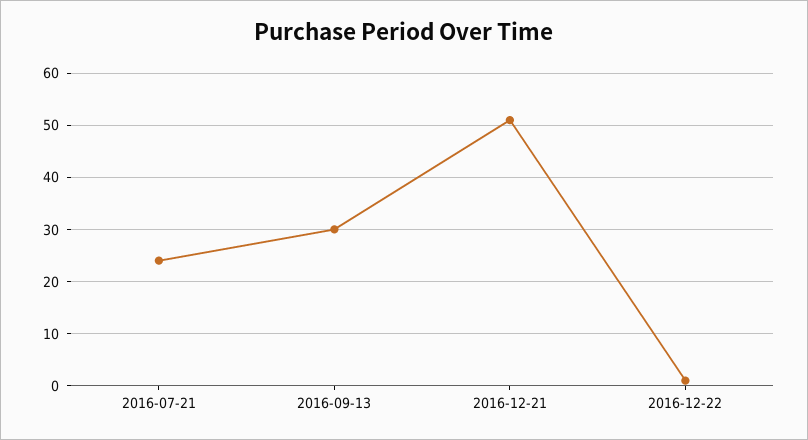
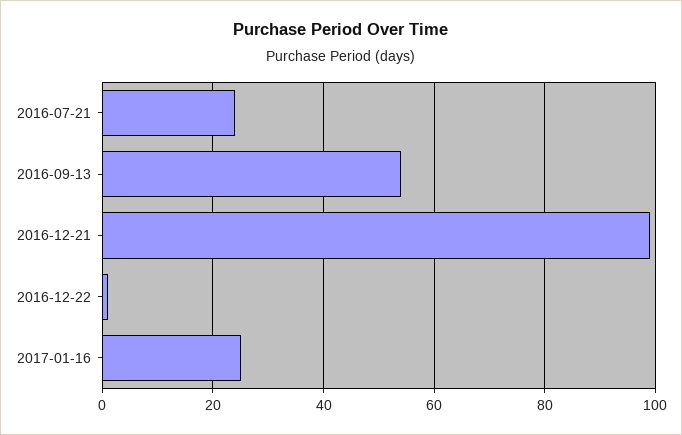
2016-09-13: 30 -> 55
2016-12-21: 50 -> 100
2017-01-16: none -> 25

